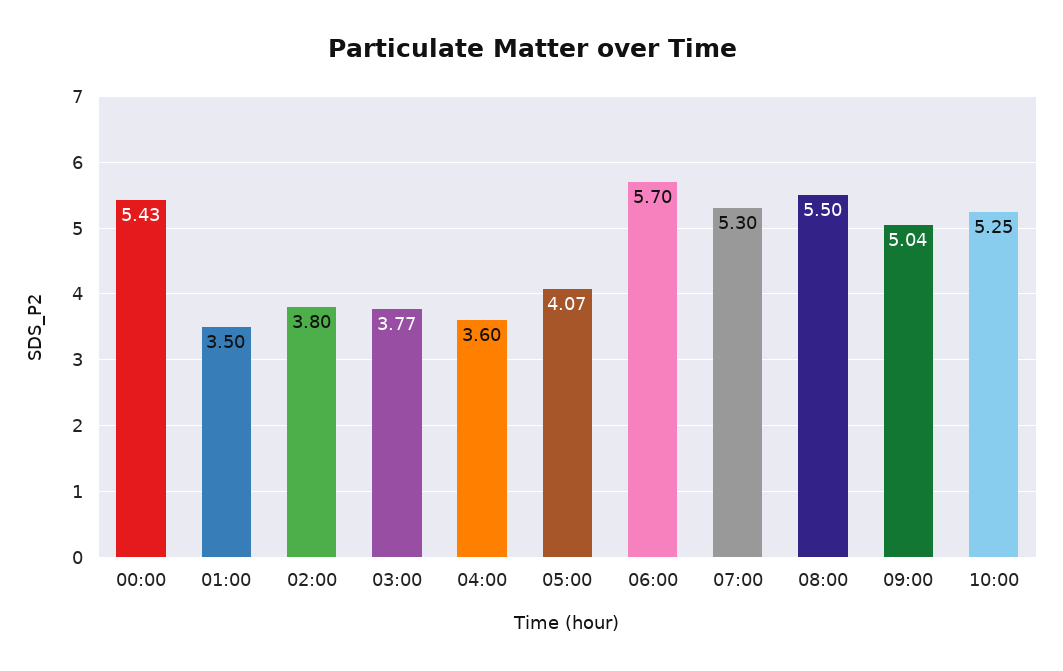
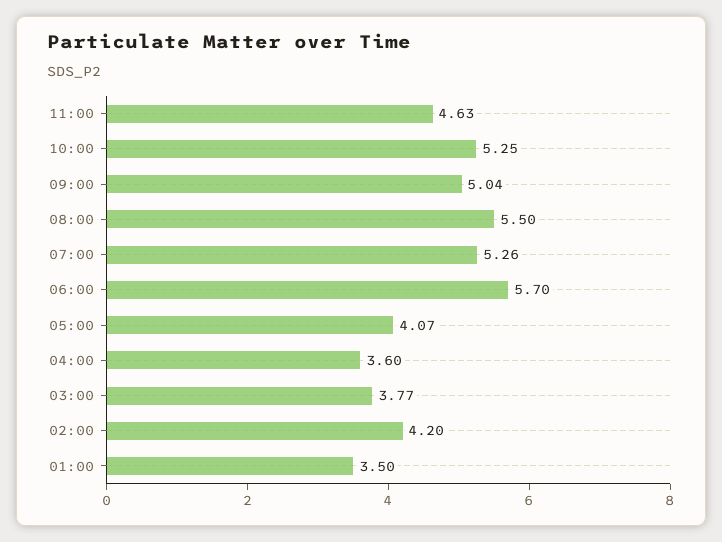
00:00: 5.43 -> none
02:00: 3.8 -> 4.2
07:00: 5.3 -> 5.26
11:00: none -> 4.63

